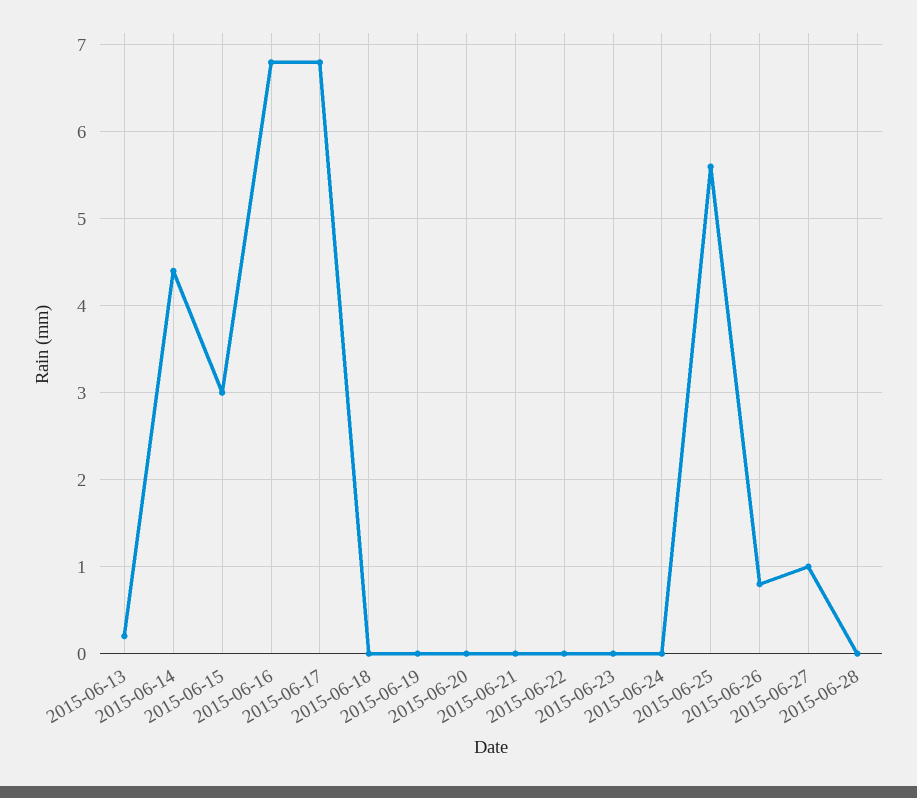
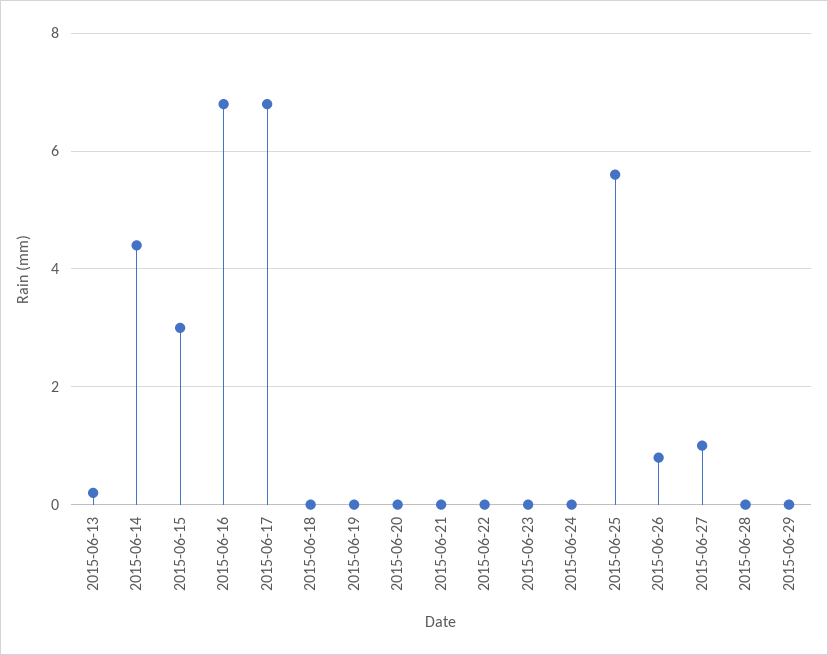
2015-06-29: none -> 0

